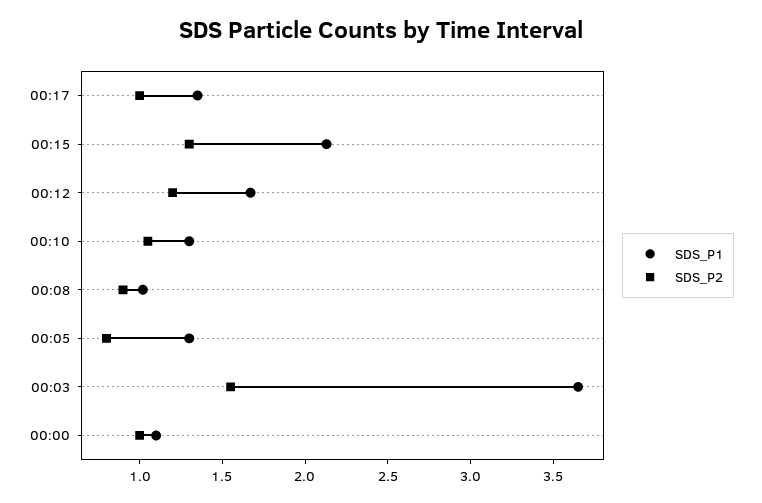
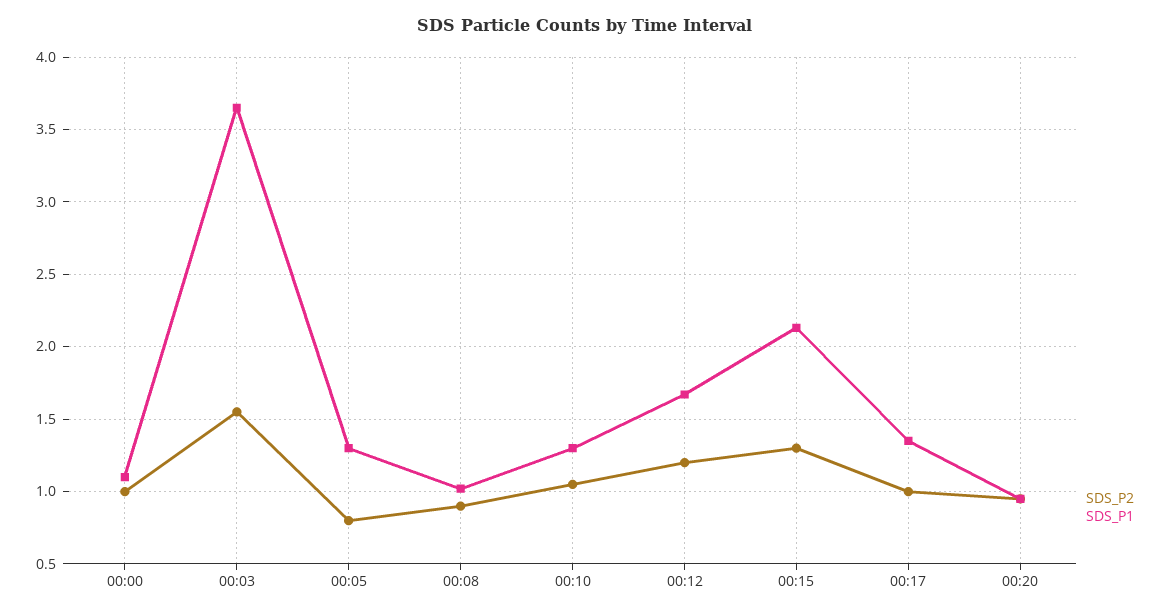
SDS_P2, 00:20: none -> 0.95
SDS_P1, 00:20: none -> 0.95

